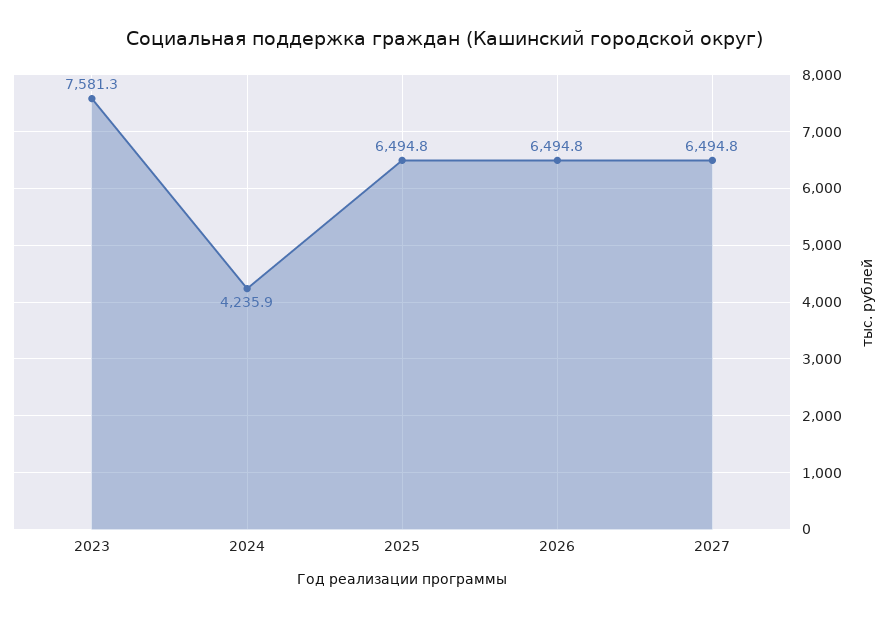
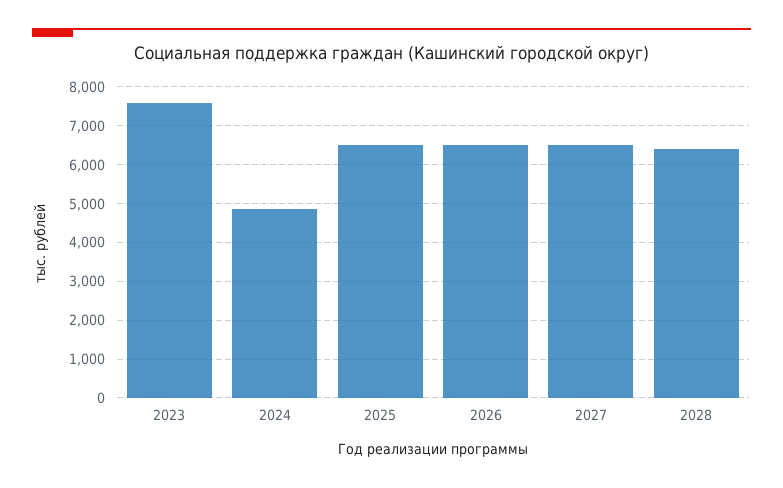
2024: 4235.9 -> 4800
2028: none -> 6400

